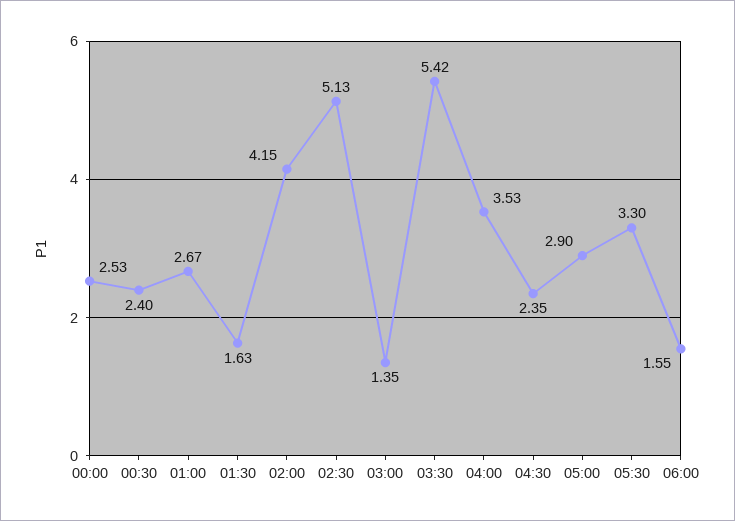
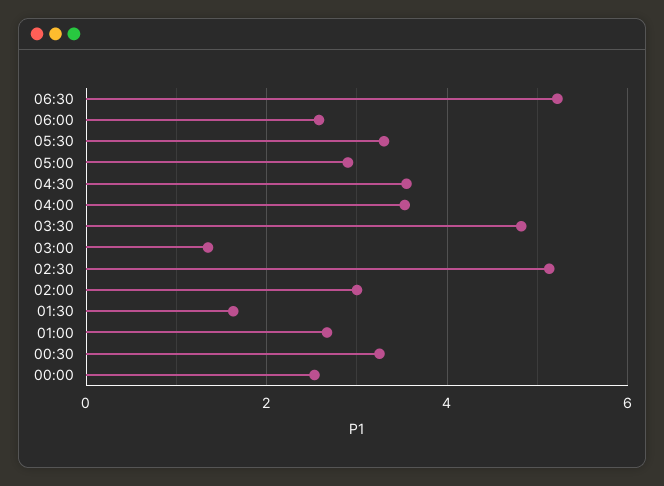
00:30: 2.4 -> 3.2
02:00: 4.15 -> 3
03:30: 5.42 -> 4.8
04:30: 2.35 -> 3.6
06:00: 1.55 -> 2.6
06:30: none -> 5.2

